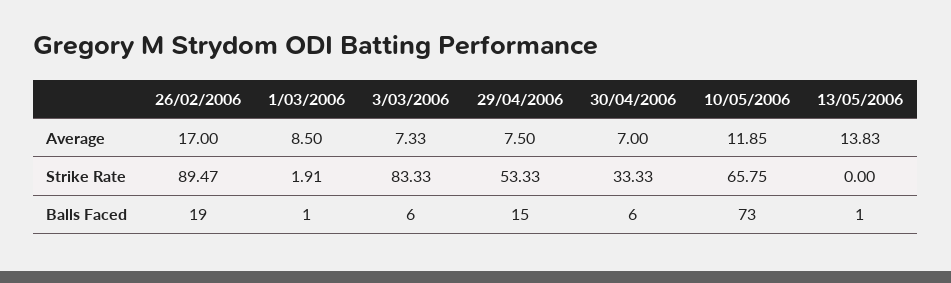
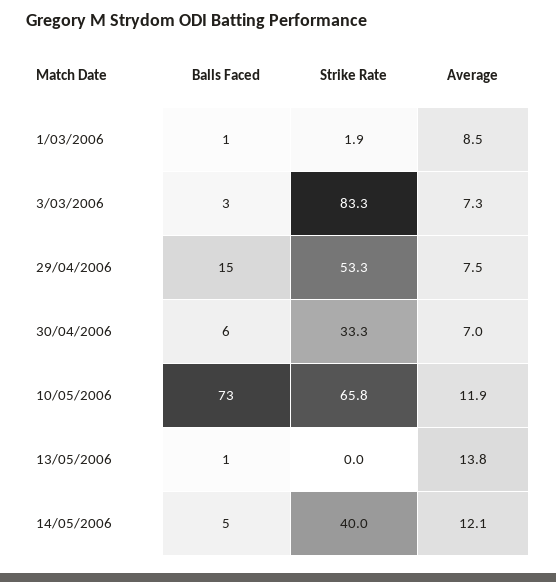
26/02/2006, Average: 17 -> none
26/02/2006, Strike Rate: 89.47 -> none
26/02/2006, Balls Faced: 19 -> none
3/03/2006, Balls Faced: 6 -> 3
14/05/2006, Balls Faced: none -> 5
14/05/2006, Strike Rate: none -> 40
14/05/2006, Average: none -> 12.1

